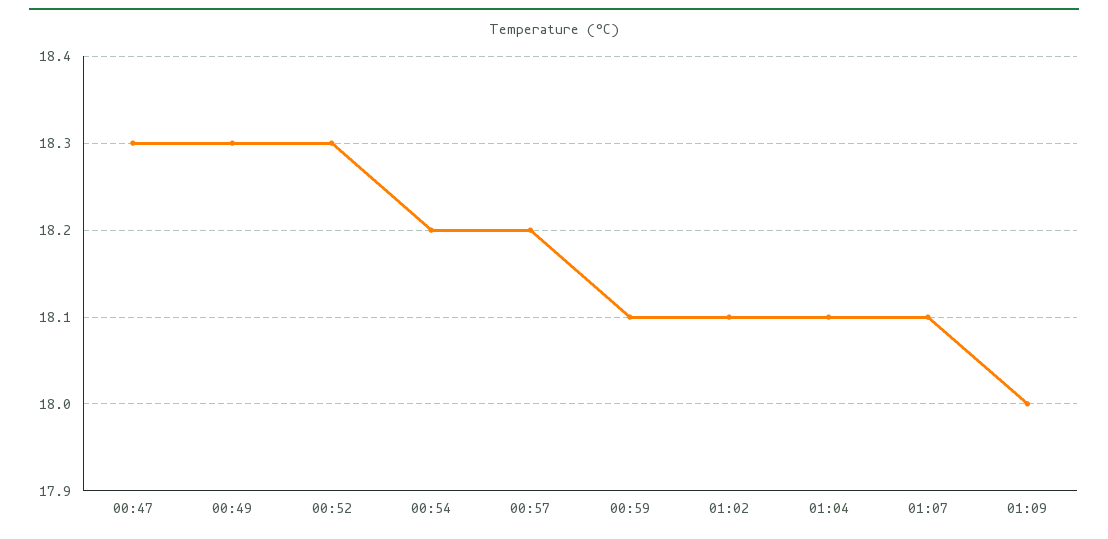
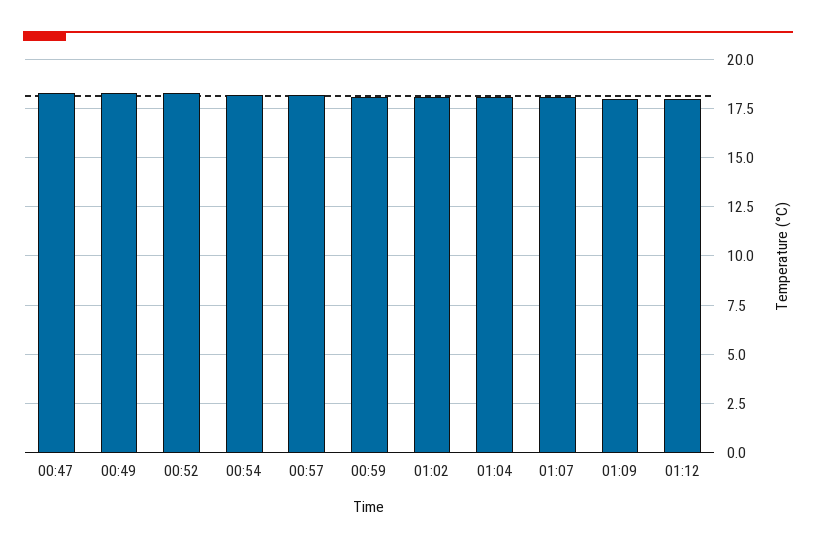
01:12: none -> 18

